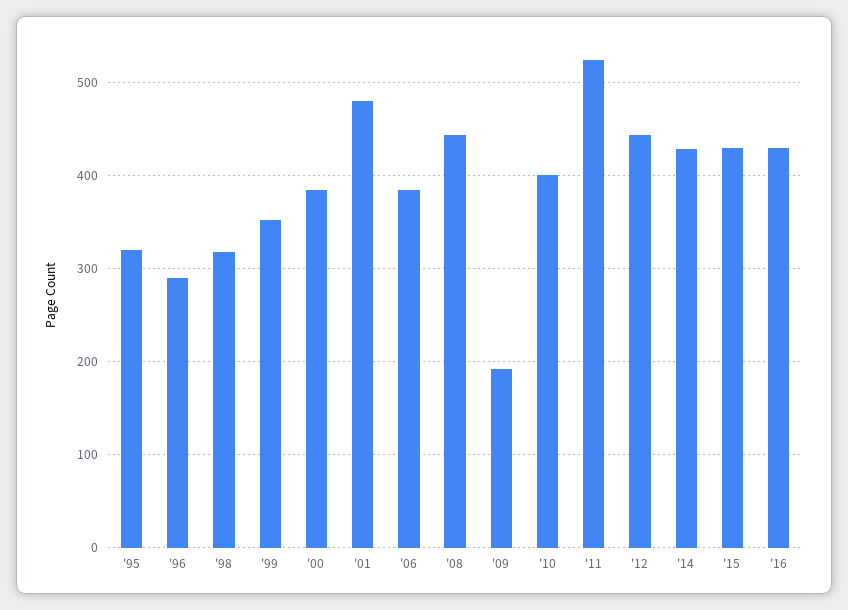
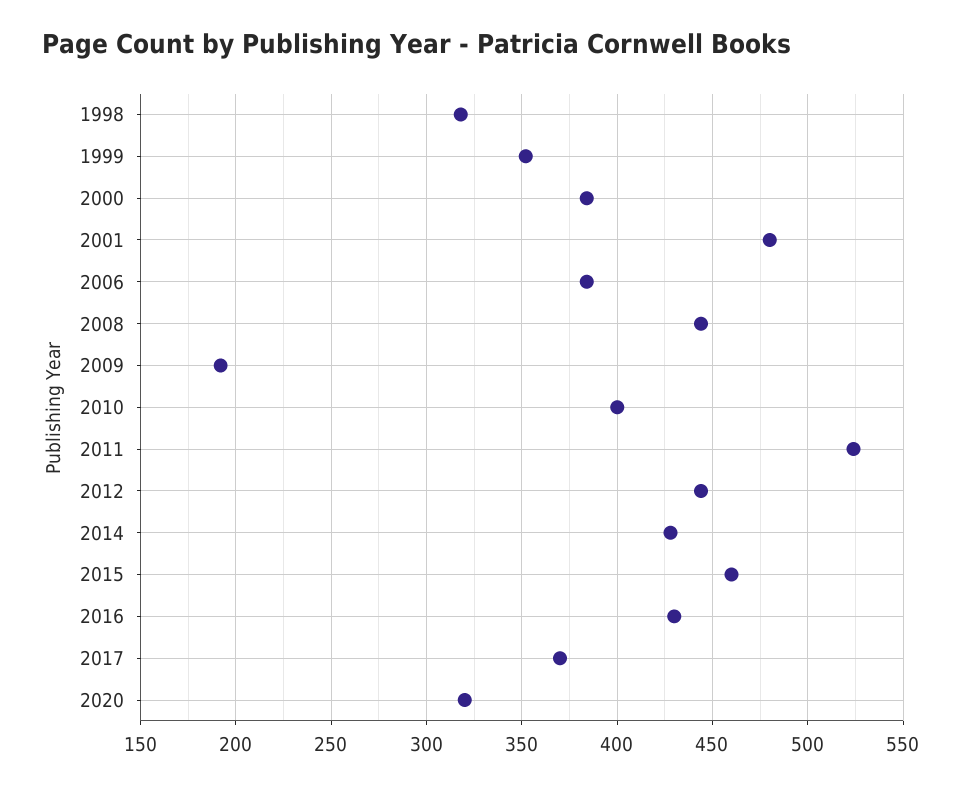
'95: 320 -> none
'96: 290 -> none
'15: 430 -> 460
2017: none -> 370
2020: none -> 320

